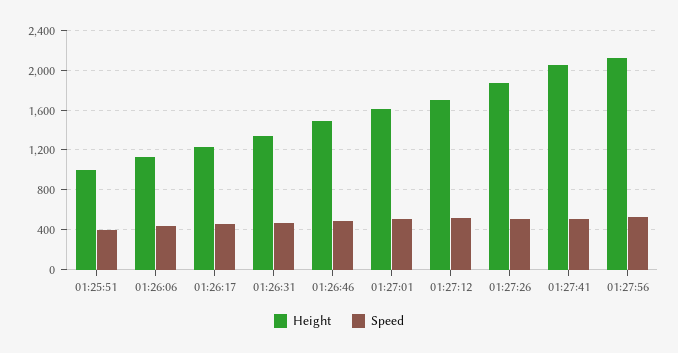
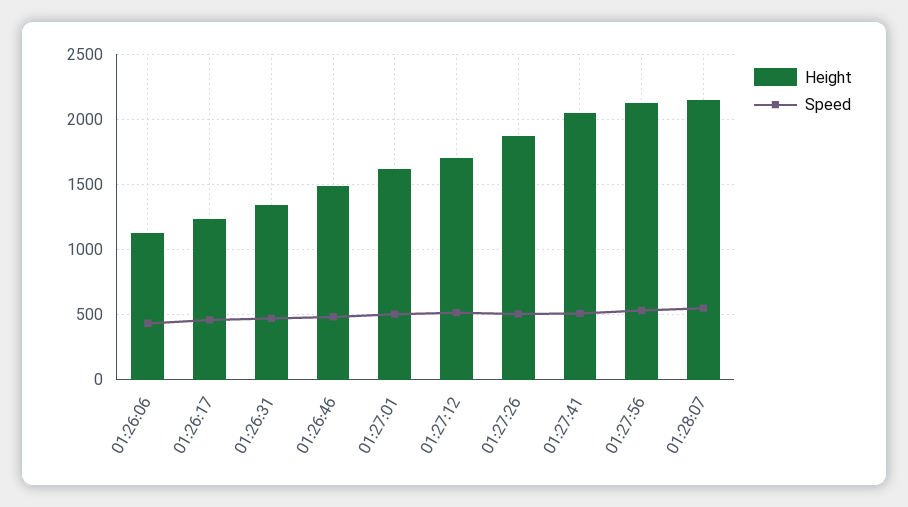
Height, 01:25:51: 1000 -> none
Speed, 01:25:51: 400 -> none
Height, 01:28:07: none -> 2150
Speed, 01:28:07: none -> 550

